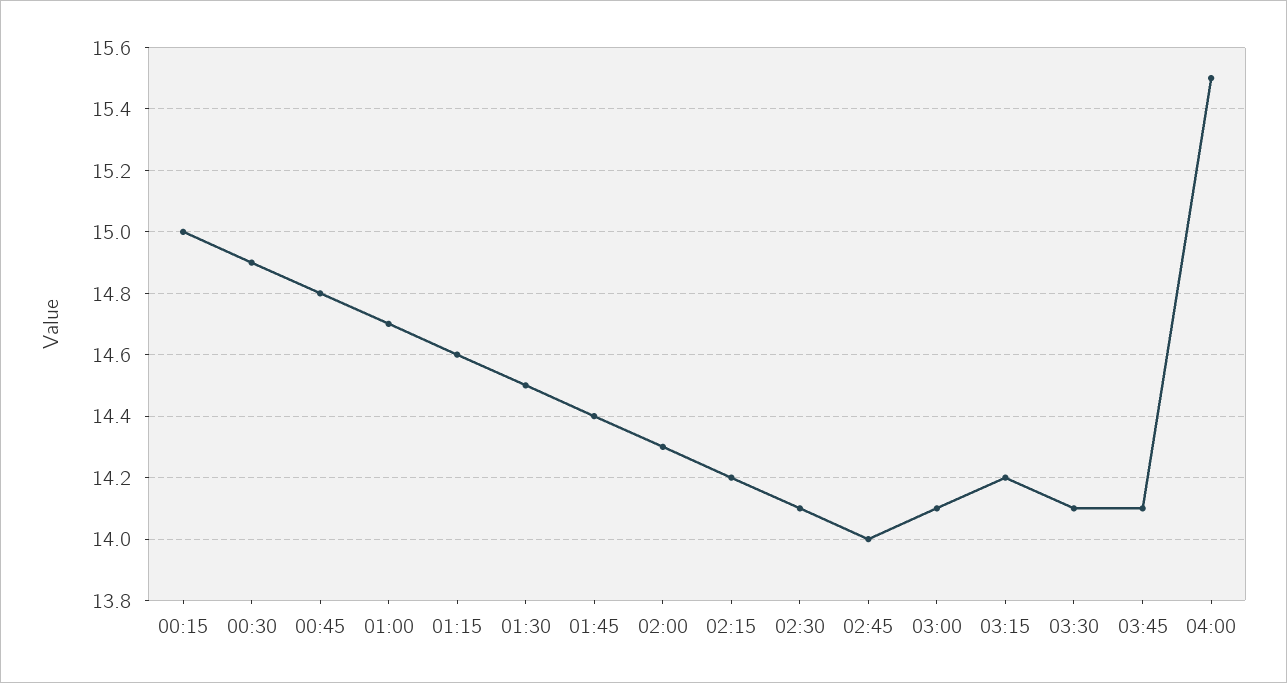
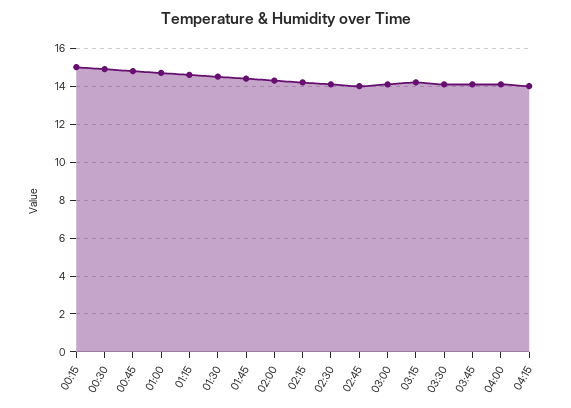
04:00: 15.5 -> 14
04:15: none -> 14

